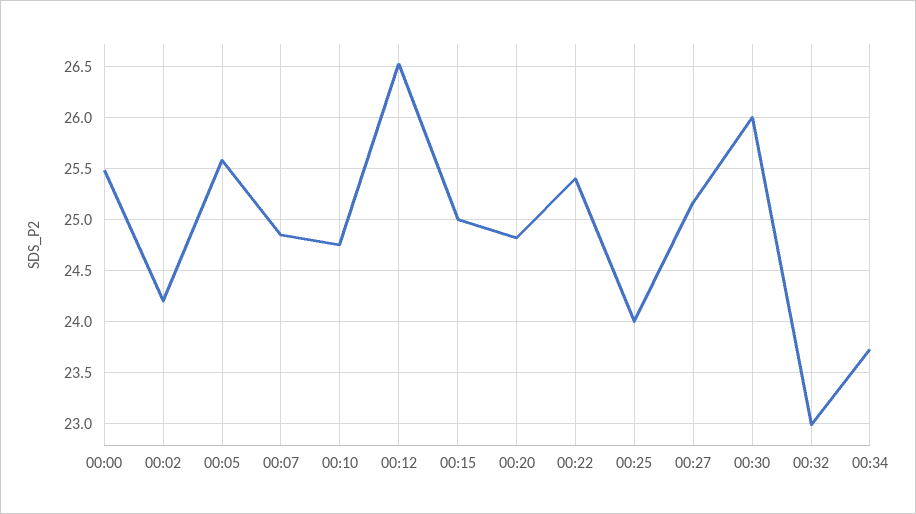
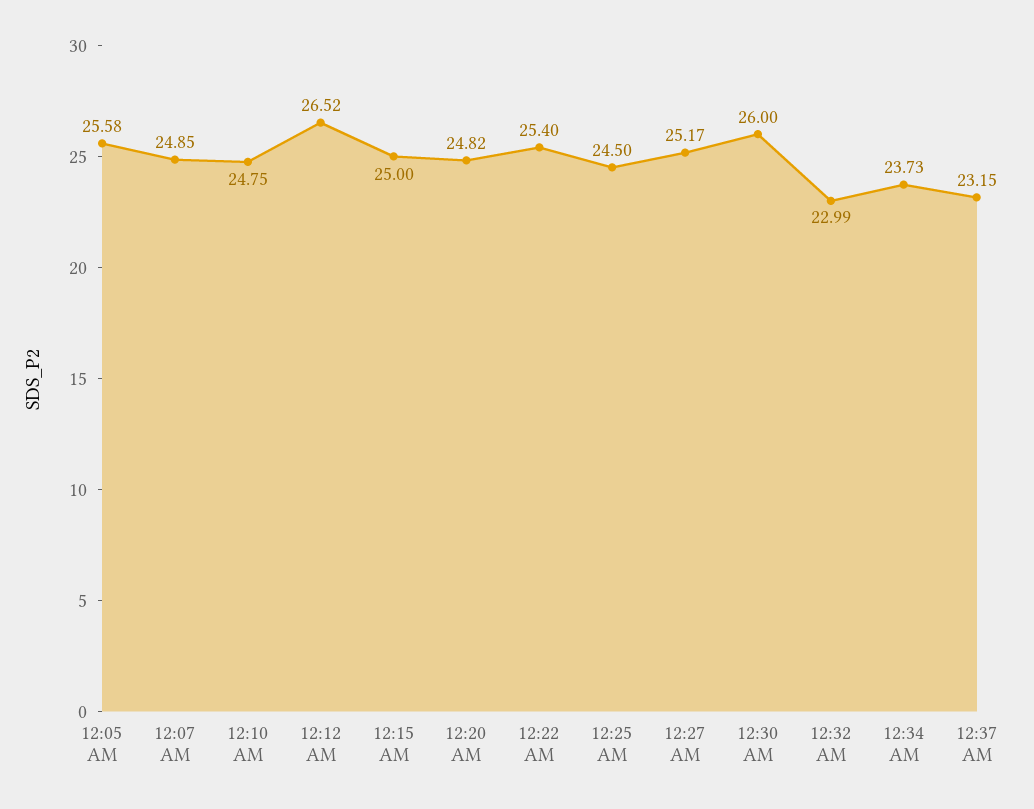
00:00: 25.5 -> none
00:02: 24.2 -> none
00:25: 24 -> 24.5
12:37 AM: none -> 23.15

